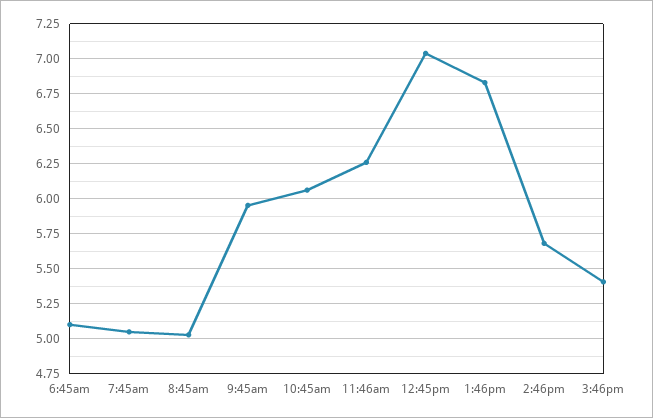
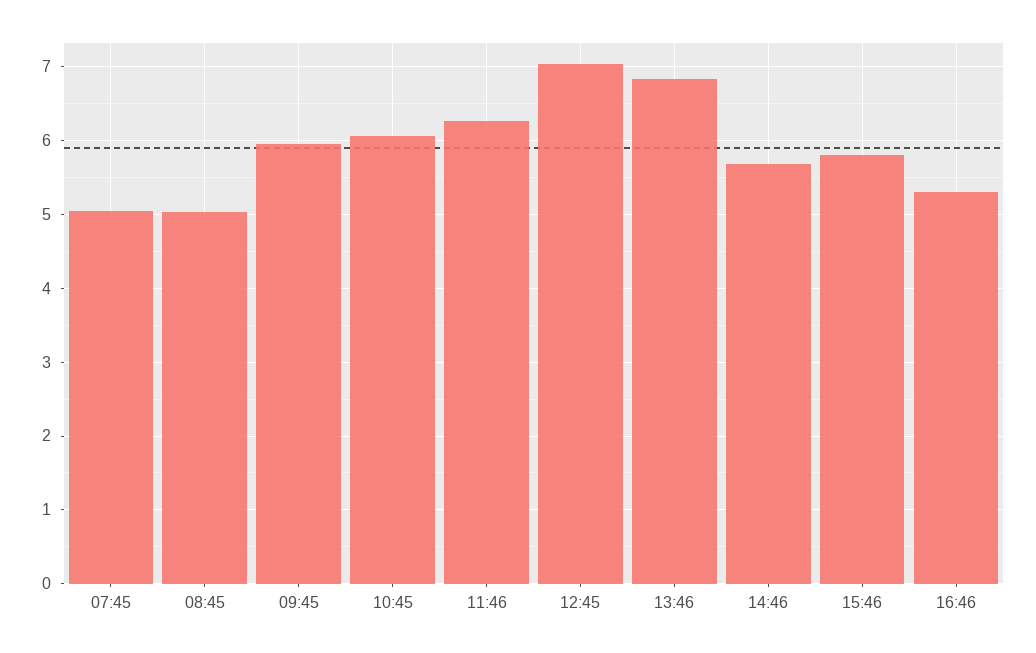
6:45am: 5.1 -> none
3:46pm: 5.4 -> 5.8
16:46: none -> 5.3

